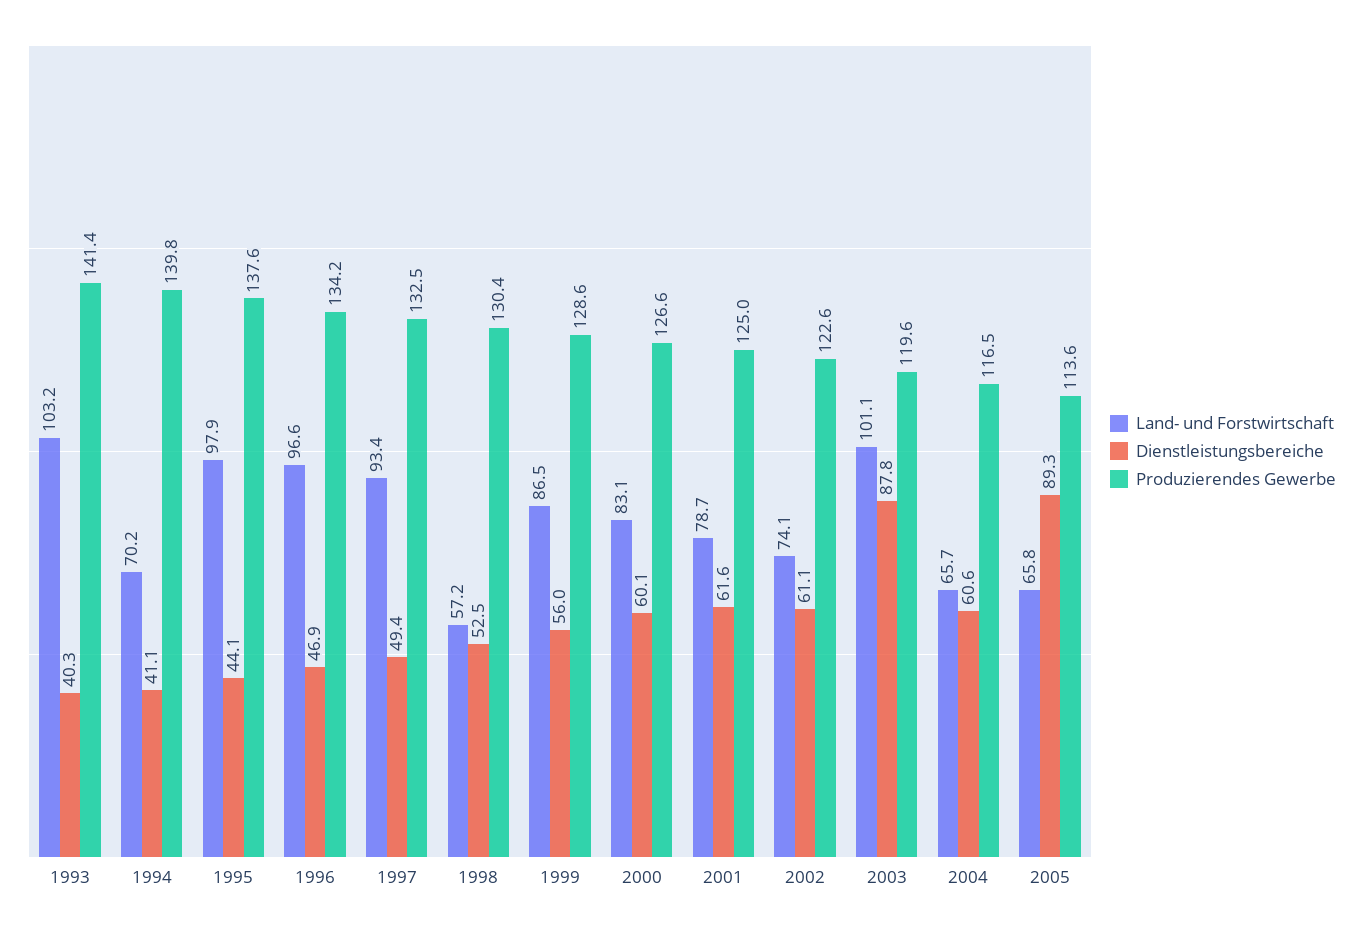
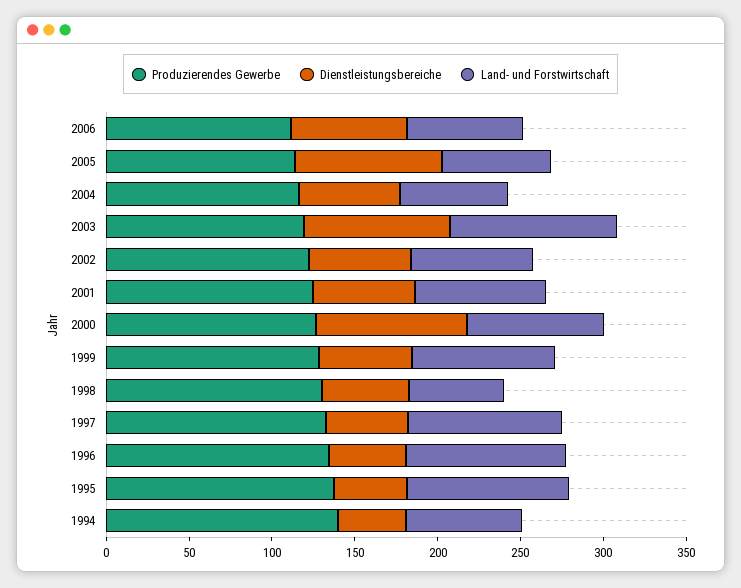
Land- und Forstwirtschaft, 1993: 103.2 -> none
Dienstleistungsbereiche, 1993: 40.3 -> none
Produzierendes Gewerbe, 1993: 141.4 -> none
Dienstleistungsbereiche, 2000: 60.1 -> 90
Produzierendes Gewerbe, 2006: none -> 110
Dienstleistungsbereiche, 2006: none -> 70
Land- und Forstwirtschaft, 2006: none -> 70

